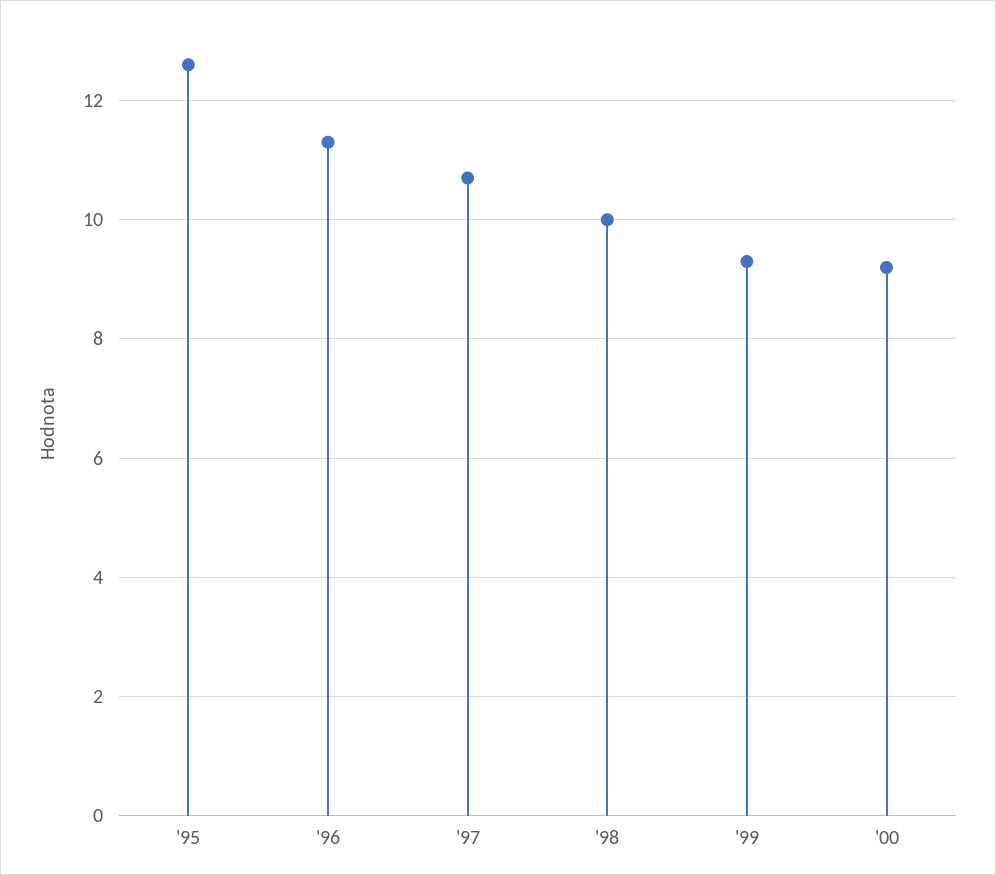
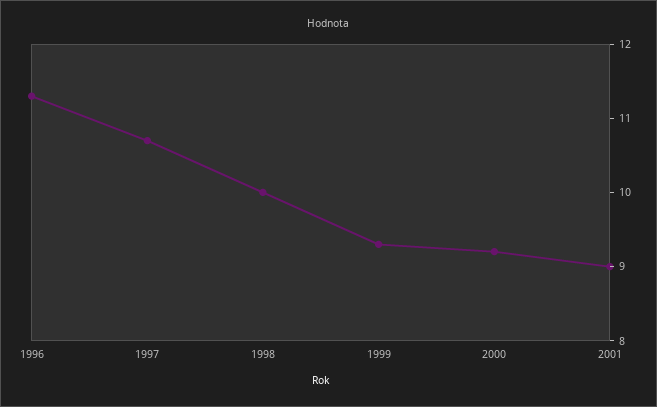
'95: 12.5 -> none
2001: none -> 9

